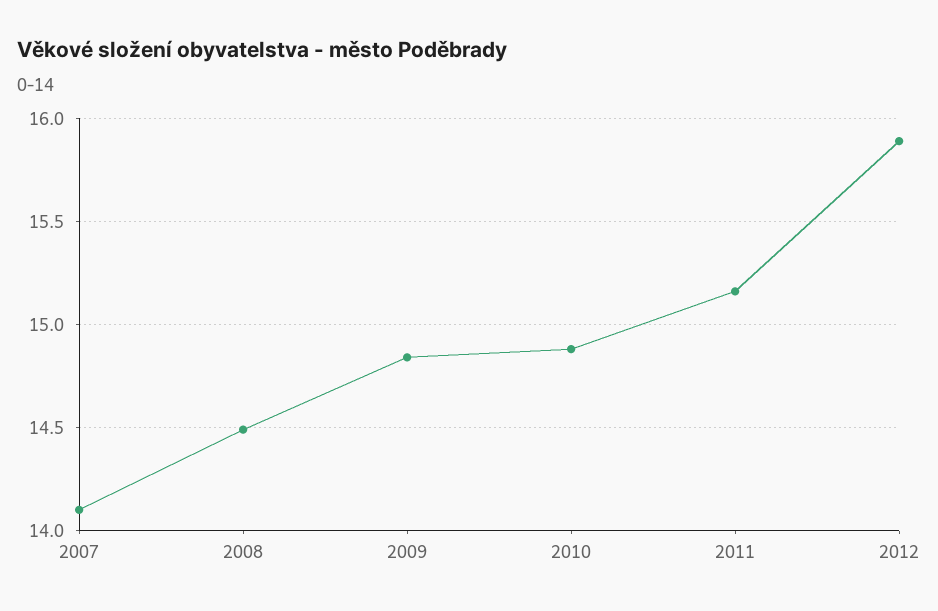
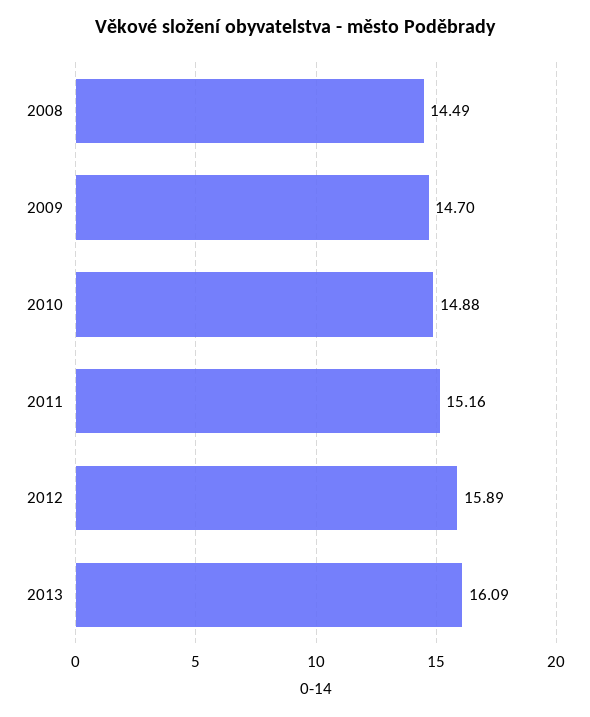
2007: 14.1 -> none
2009: 14.85 -> 14.7
2013: none -> 16.09

